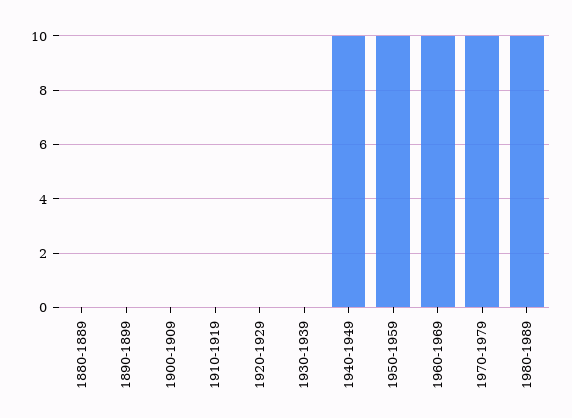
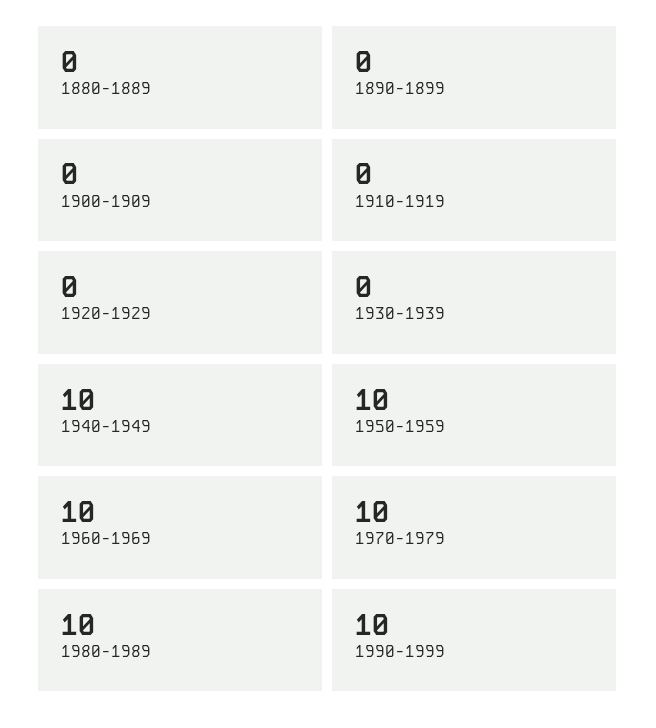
1990-1999: none -> 10

